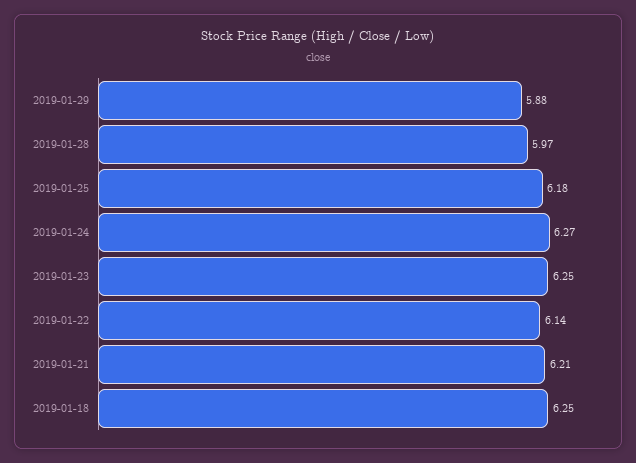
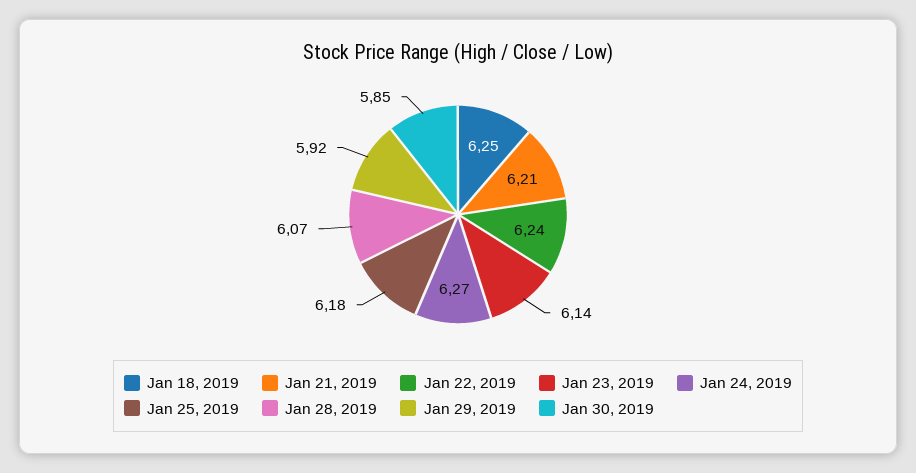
2019-01-29: 5.88 -> 5.92
2019-01-28: 5.97 -> 6.07
2019-01-23: 6.25 -> 6.14
2019-01-22: 6.14 -> 6.24
Jan 30, 2019: none -> 5.85

